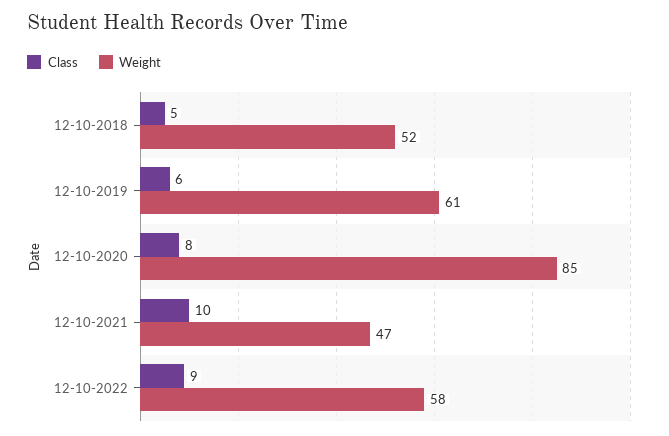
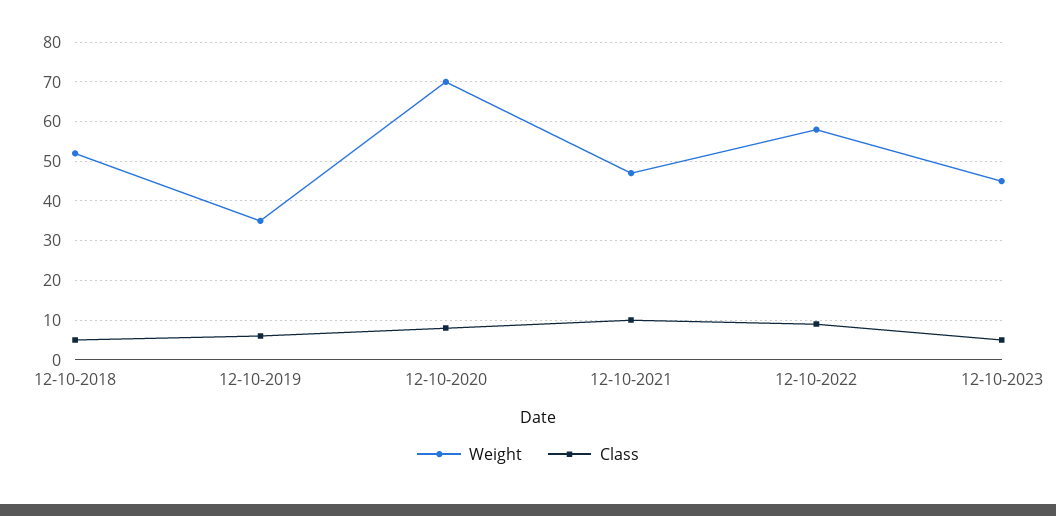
Weight, 12-10-2019: 61 -> 35
Weight, 12-10-2020: 85 -> 70
Weight, 12-10-2023: none -> 45
Class, 12-10-2023: none -> 5

